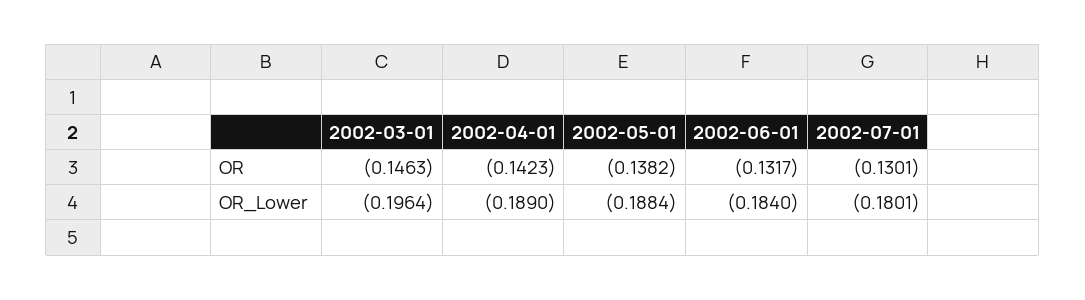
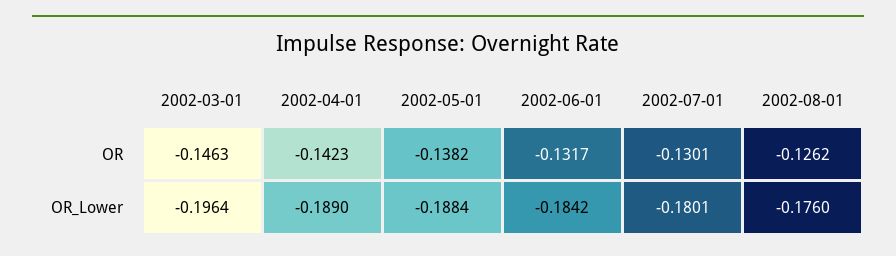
2002-06-01, OR_Lower: -0.184 -> -0.1842
2002-08-01, OR: none -> -0.1262
2002-08-01, OR_Lower: none -> -0.176

